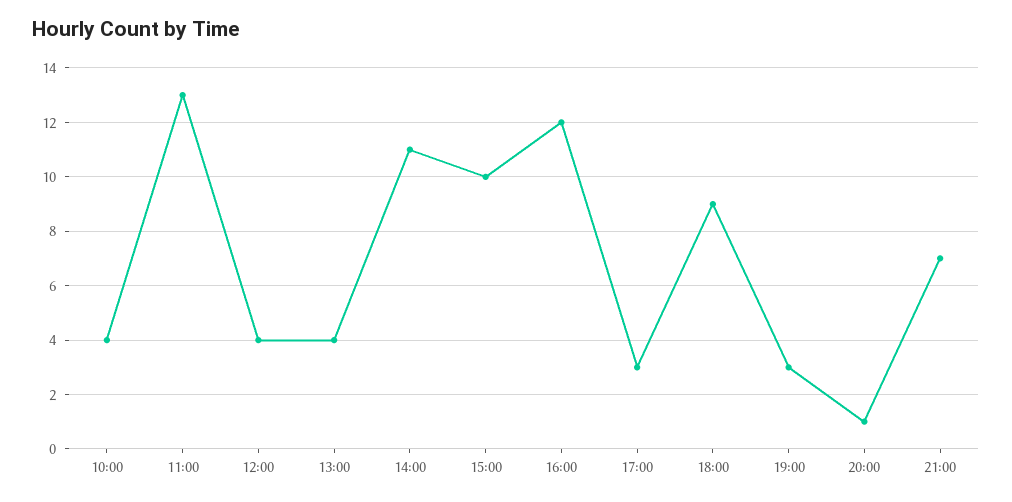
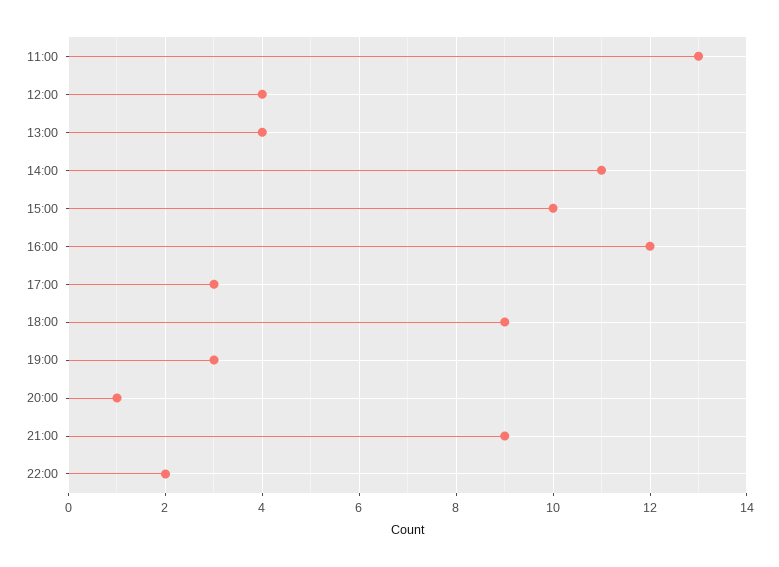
10:00: 4 -> none
21:00: 7 -> 9
22:00: none -> 2

